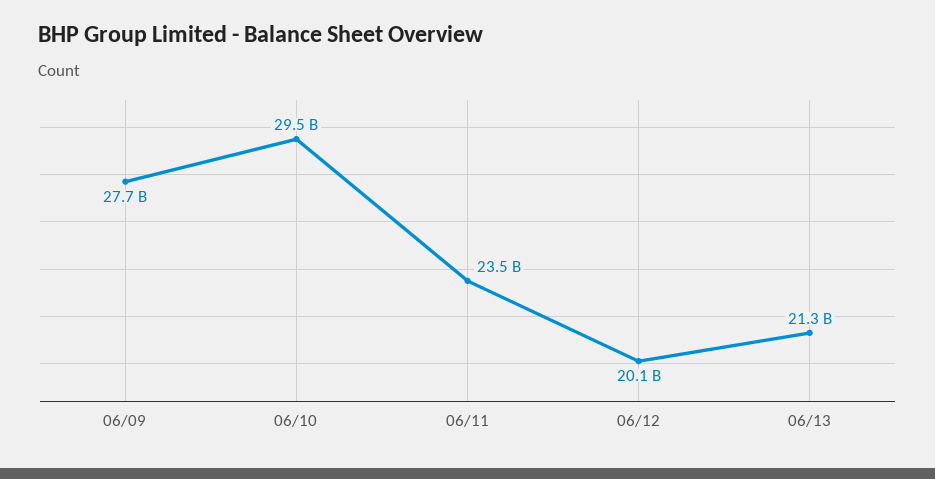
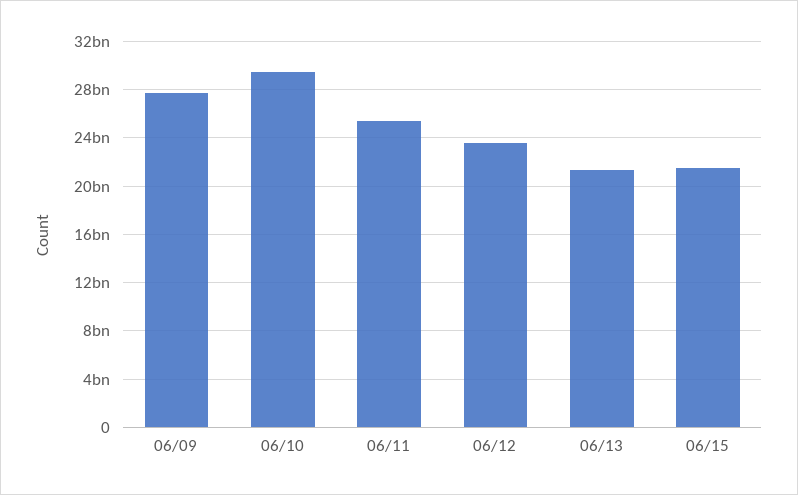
06/11: 23500000000 -> 25500000000
06/12: 20100000000 -> 23500000000
06/15: none -> 21500000000

